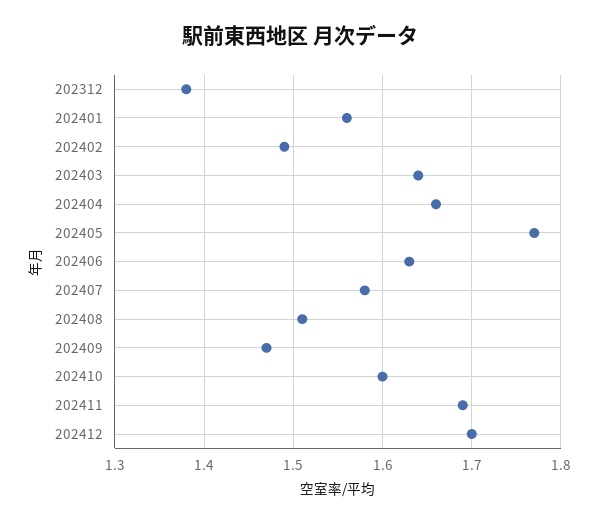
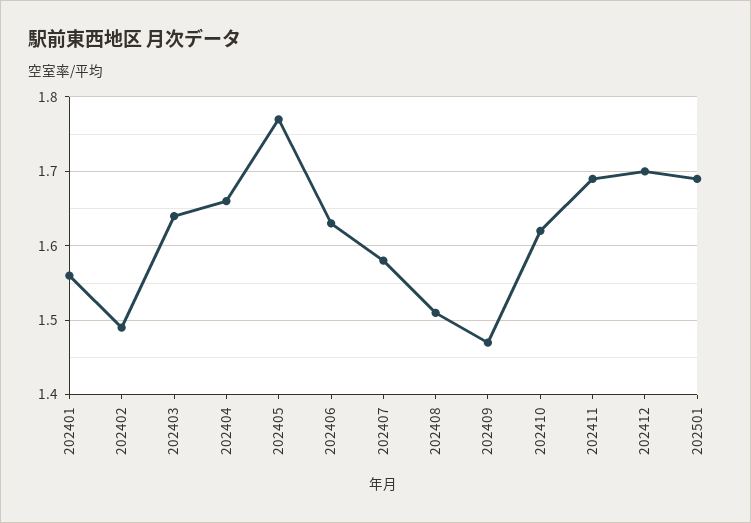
202312: 1.38 -> none
202410: 1.6 -> 1.62
202501: none -> 1.69

